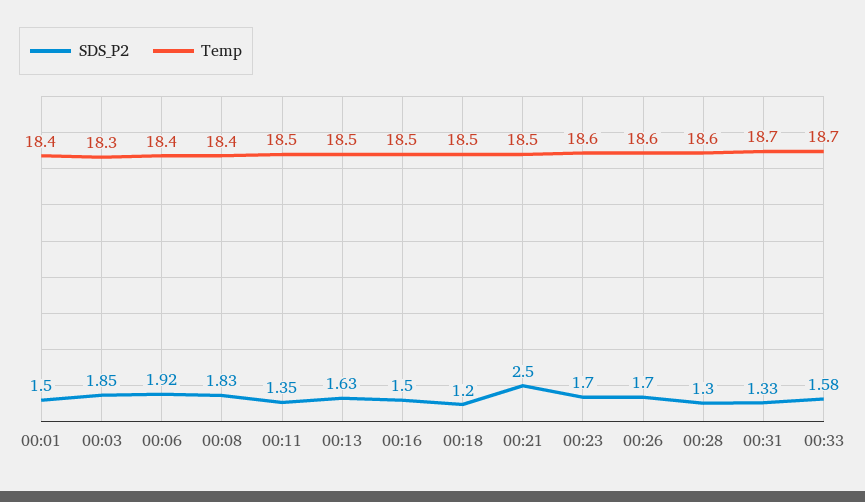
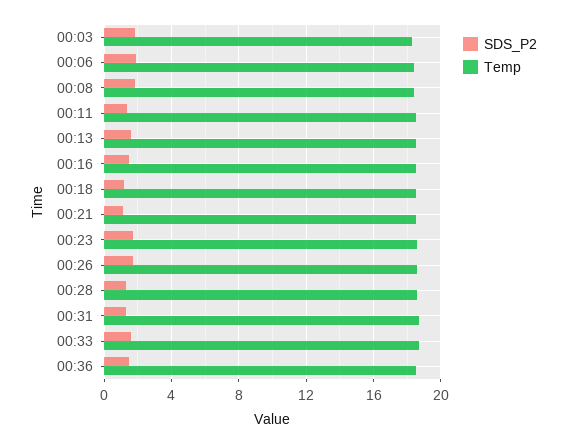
SDS_P2, 00:01: 1.5 -> none
Temp, 00:01: 18.4 -> none
SDS_P2, 00:21: 2.5 -> 1
SDS_P2, 00:36: none -> 1.5
Temp, 00:36: none -> 18.5

